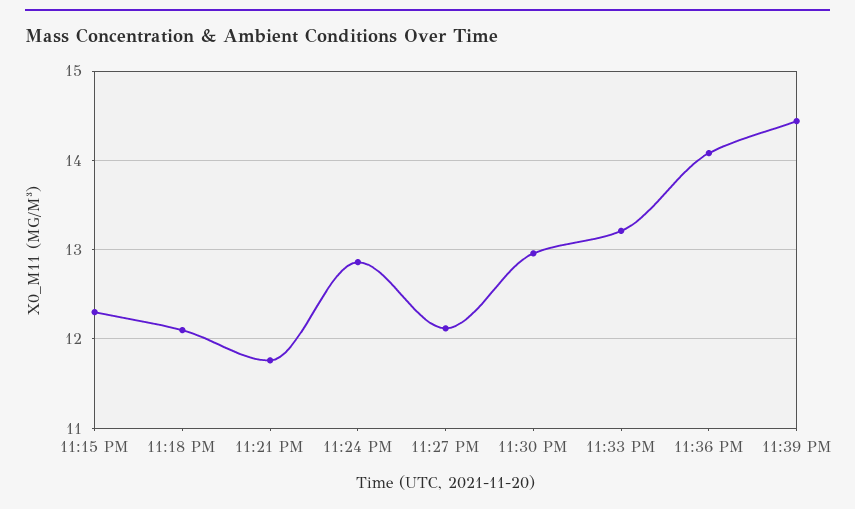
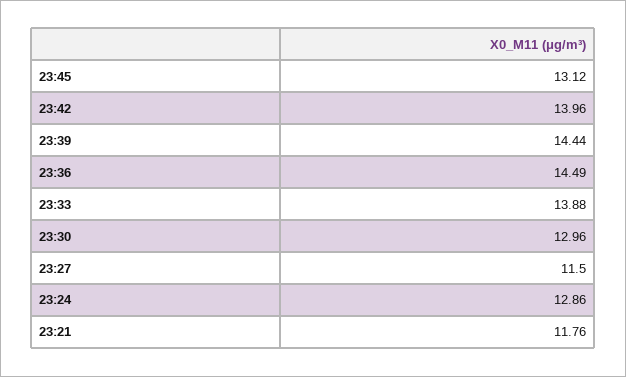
11:15 PM: 12.3 -> none
11:18 PM: 12.1 -> none
11:27 PM: 12.1 -> 11.5
11:33 PM: 13.2 -> 13.88
11:36 PM: 14.1 -> 14.49
23:45: none -> 13.12
23:42: none -> 13.96

